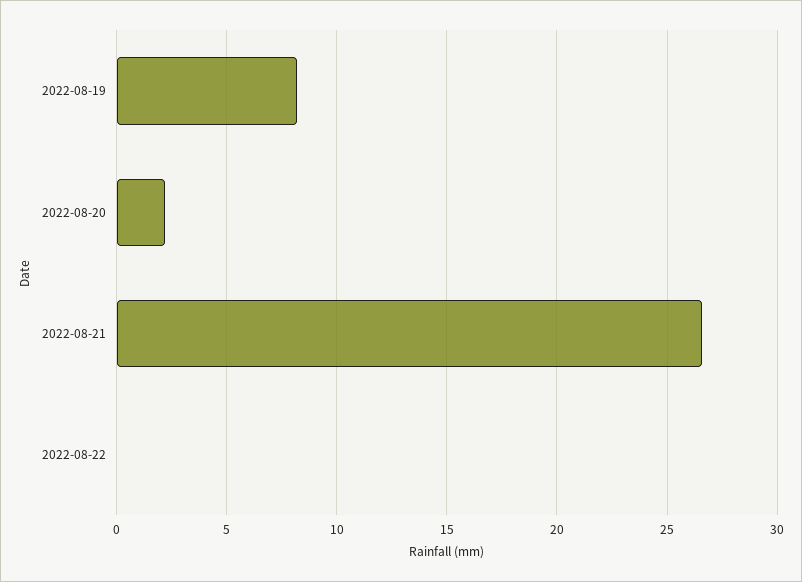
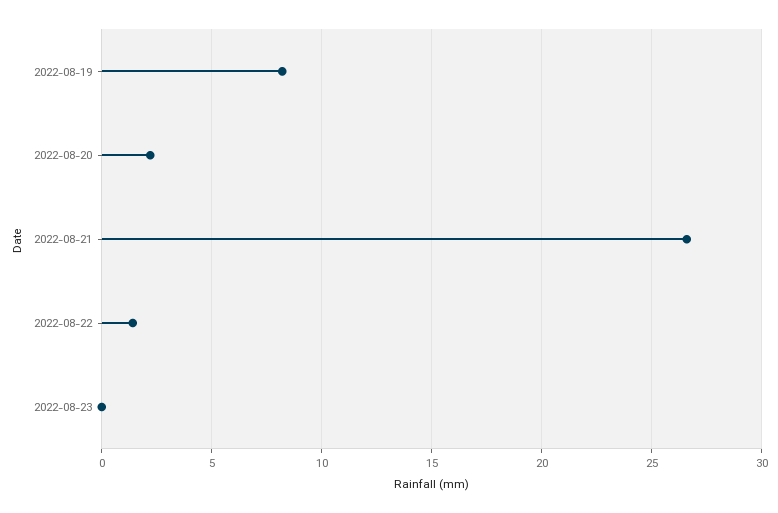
2022-08-22: 0 -> 1.5
2022-08-23: none -> 0

